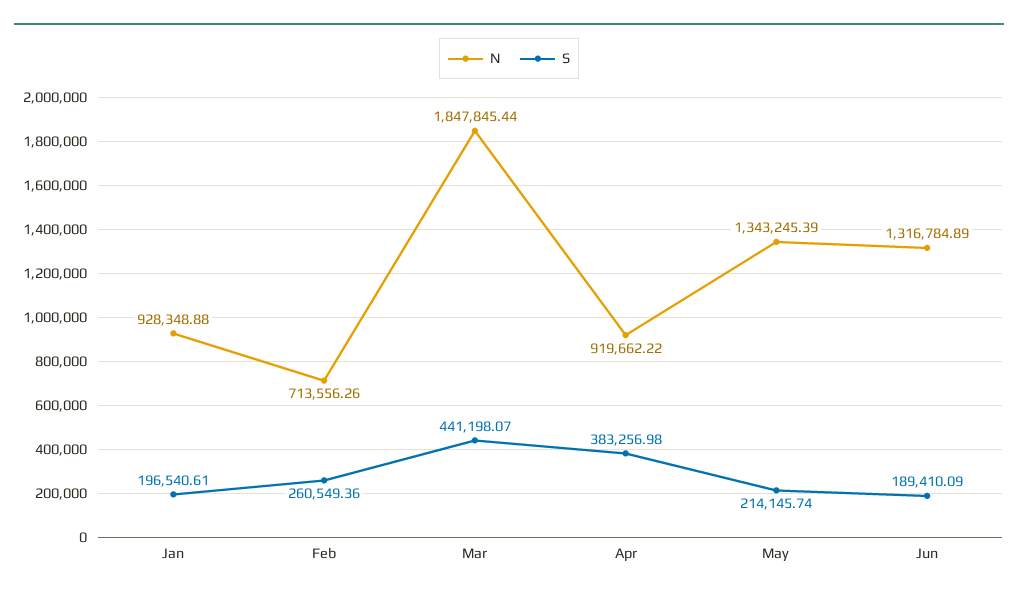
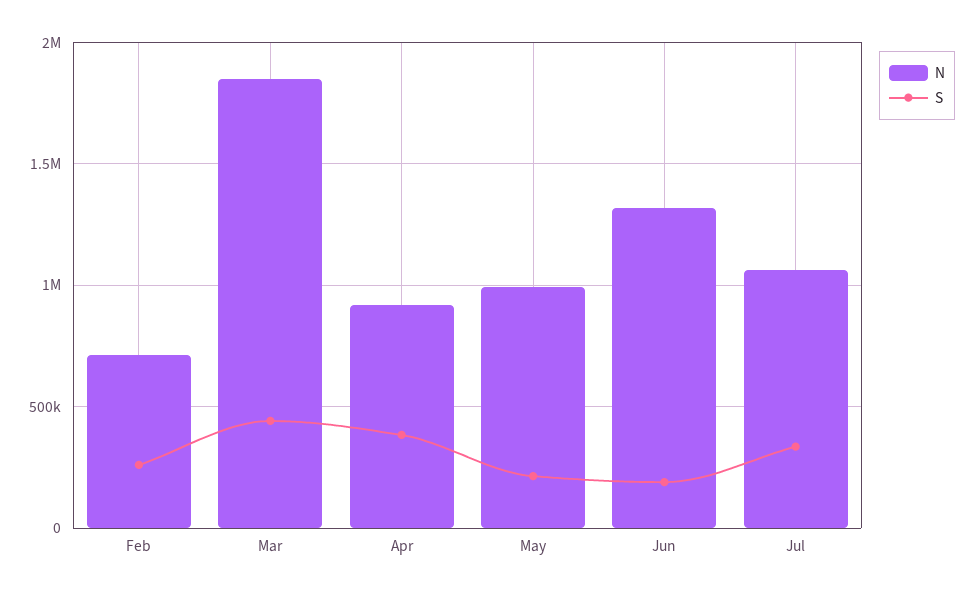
N, Jan: 928348.88 -> none
S, Jan: 196540.61 -> none
N, May: 1343245.39 -> 1000000
N, Jul: none -> 1050000
S, Jul: none -> 350000

